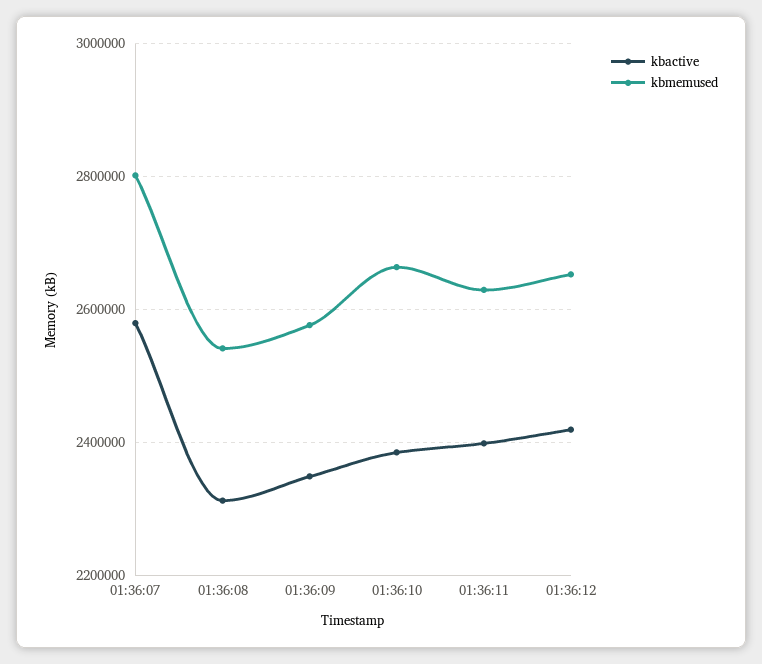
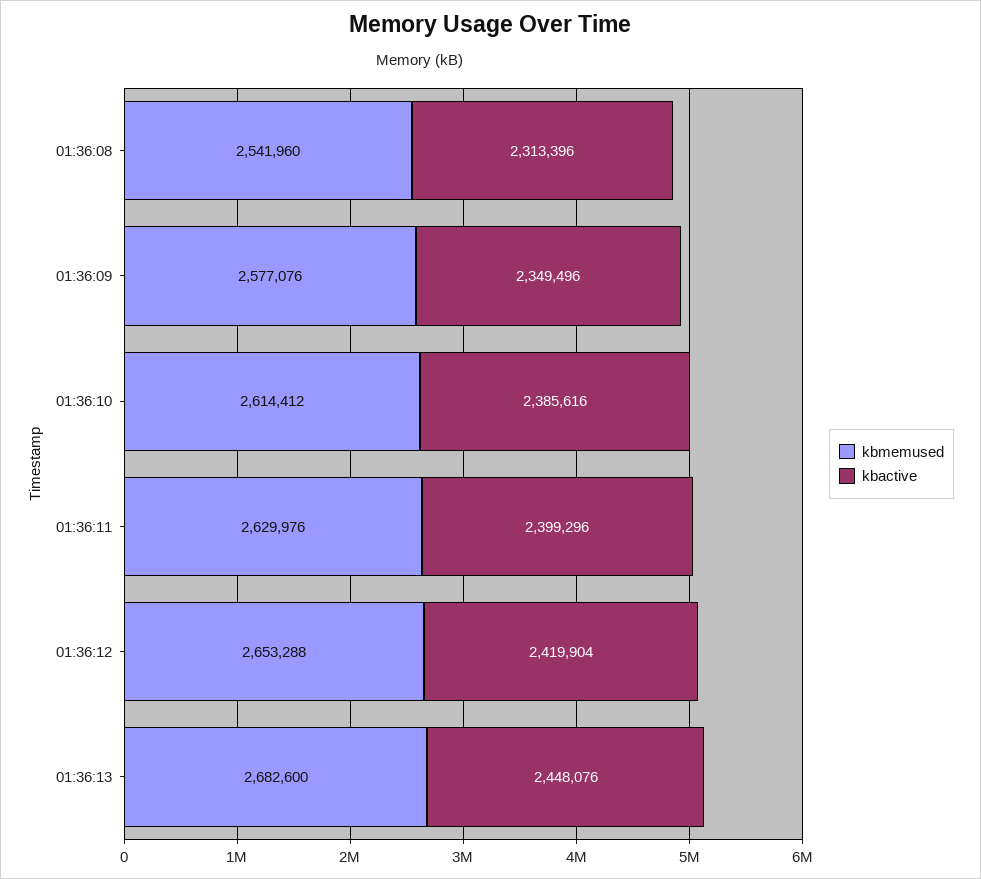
kbactive, 01:36:07: 2580000 -> none
kbmemused, 01:36:07: 2800000 -> none
kbmemused, 01:36:10: 2660000 -> 2614412
kbmemused, 01:36:13: none -> 2682600
kbactive, 01:36:13: none -> 2448076

